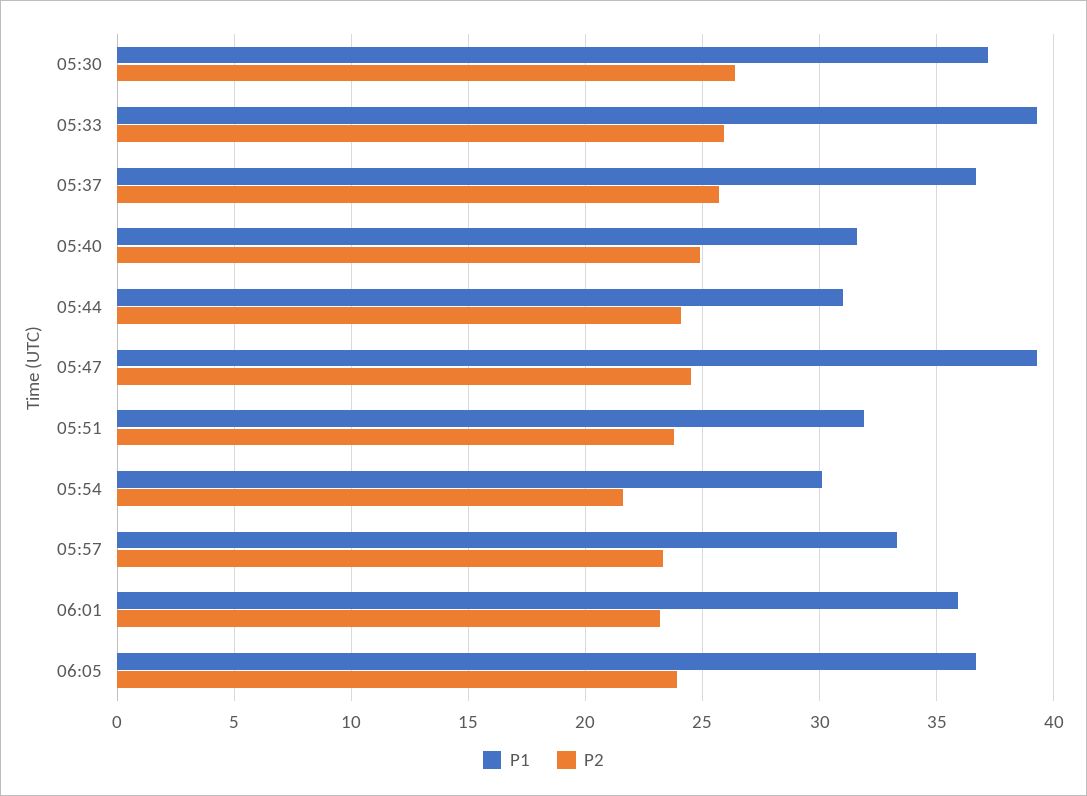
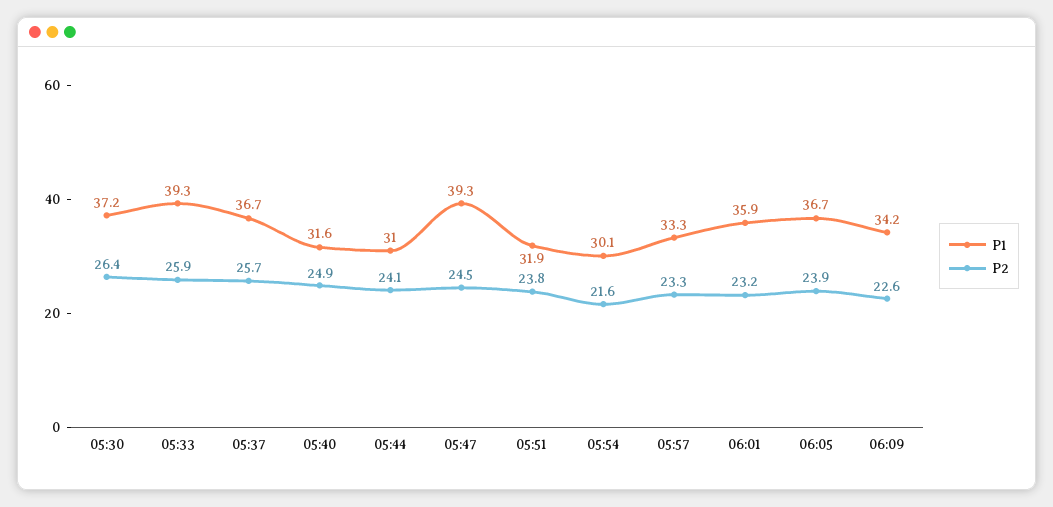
P1, 06:09: none -> 34.2
P2, 06:09: none -> 22.6

